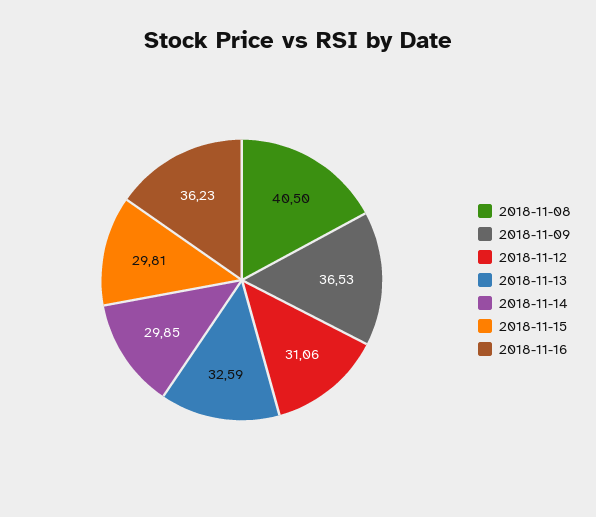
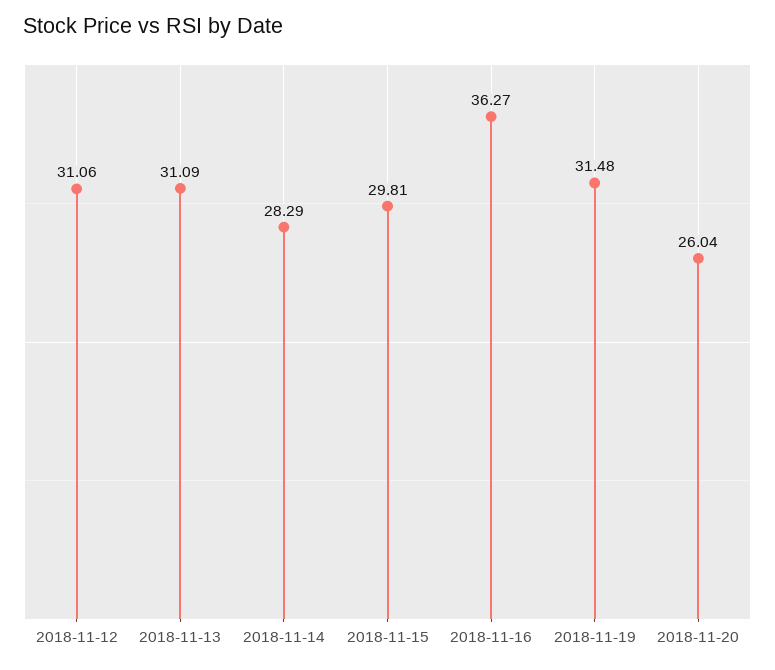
2018-11-08: 40.5 -> none
2018-11-09: 36.53 -> none
2018-11-13: 32.59 -> 31.09
2018-11-14: 29.85 -> 28.29
2018-11-16: 36.23 -> 36.27
2018-11-19: none -> 31.48
2018-11-20: none -> 26.04

